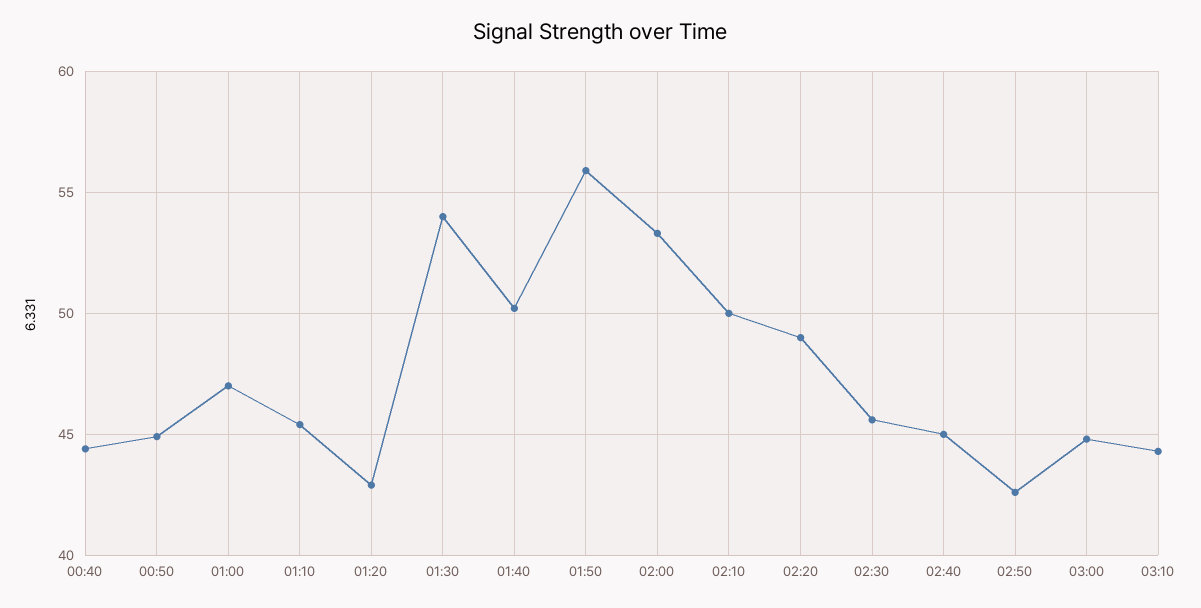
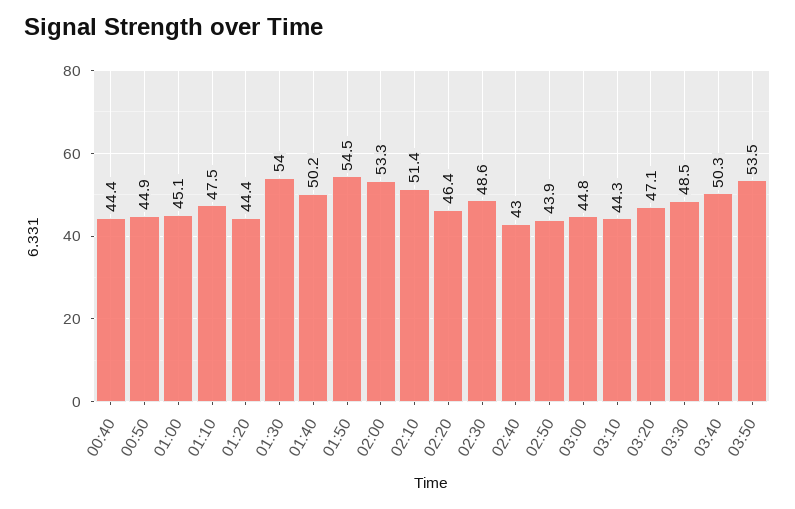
01:00: 47 -> 45.1
01:10: 45.5 -> 47.5
01:20: 43 -> 44.4
01:50: 56 -> 54.5
02:10: 50 -> 51.4
02:20: 49 -> 46.4
02:30: 45.5 -> 48.6
02:40: 45 -> 43
02:50: 42.5 -> 43.9
03:20: none -> 47.1
03:30: none -> 48.5
03:40: none -> 50.3
03:50: none -> 53.5

